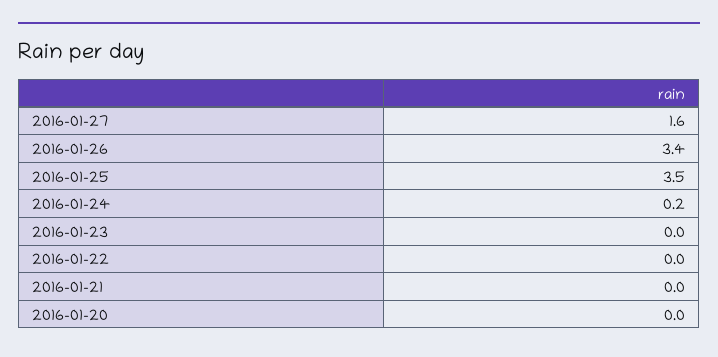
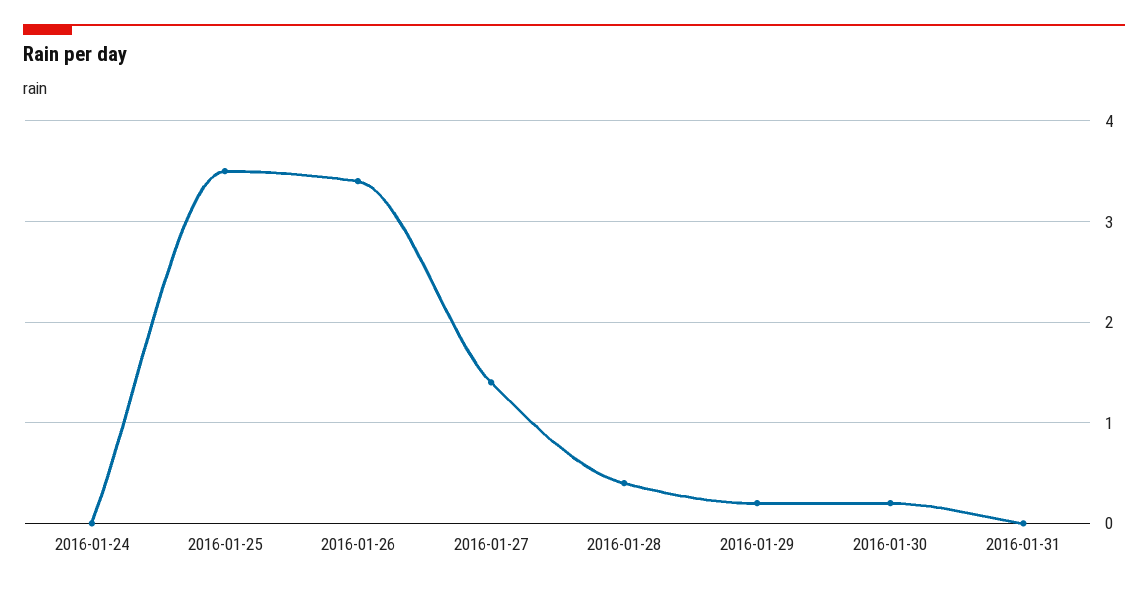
2016-01-27: 1.6 -> 1.4
2016-01-24: 0.2 -> 0
2016-01-23: 0 -> none
2016-01-22: 0 -> none
2016-01-21: 0 -> none
2016-01-20: 0 -> none
2016-01-28: none -> 0.4
2016-01-29: none -> 0.2
2016-01-30: none -> 0.2
2016-01-31: none -> 0

